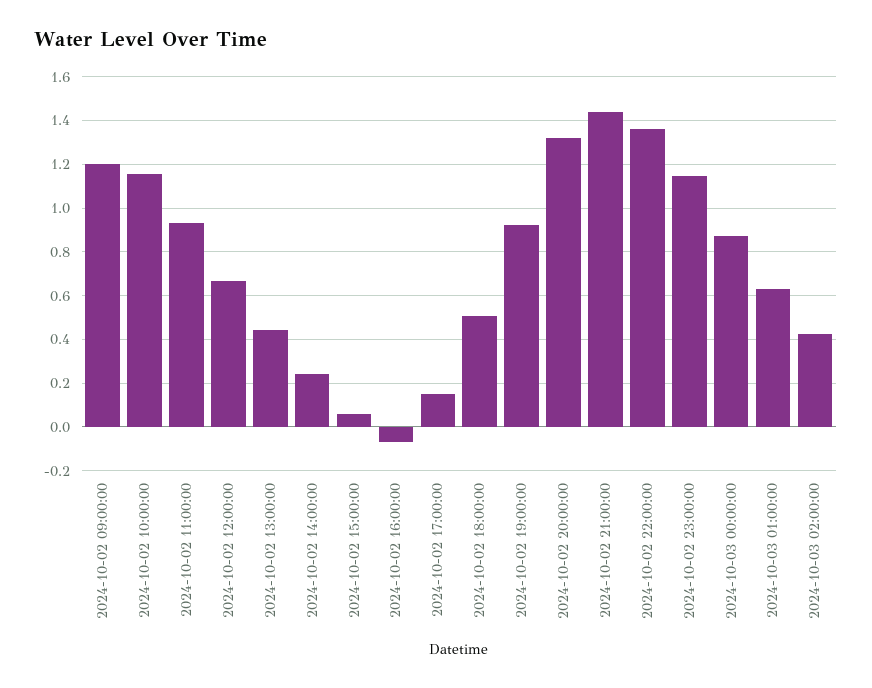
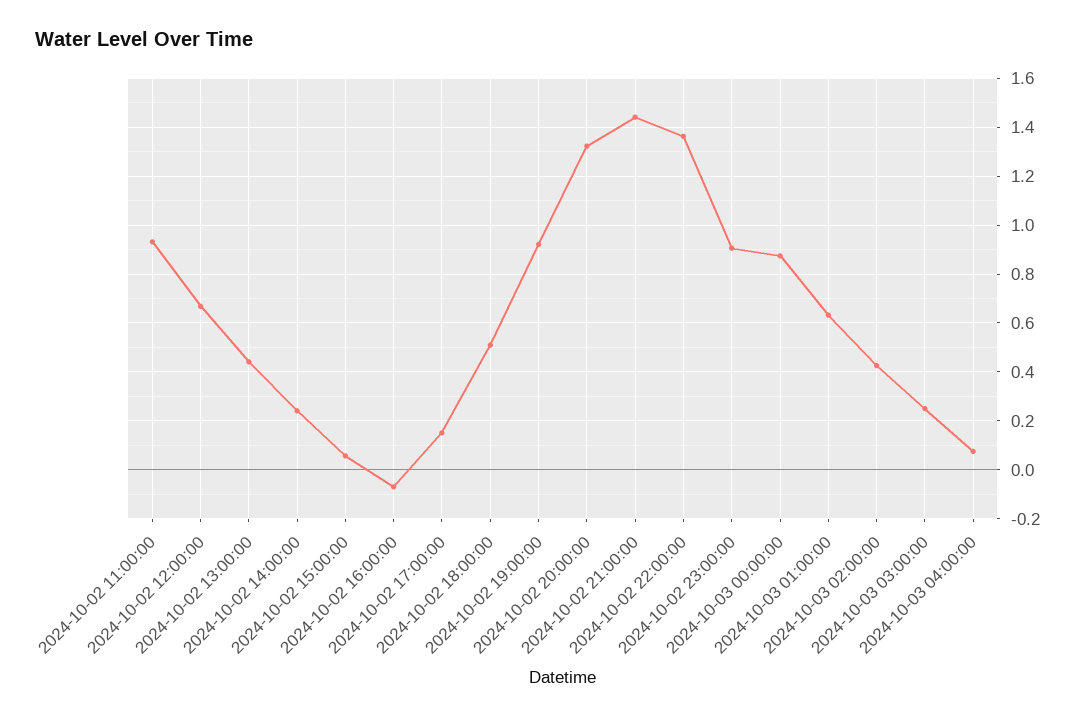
2024-10-02 09:00:00: 1.2 -> none
2024-10-02 10:00:00: 1.15 -> none
2024-10-02 23:00:00: 1.15 -> 0.9
2024-10-03 03:00:00: none -> 0.25
2024-10-03 04:00:00: none -> 0.075

